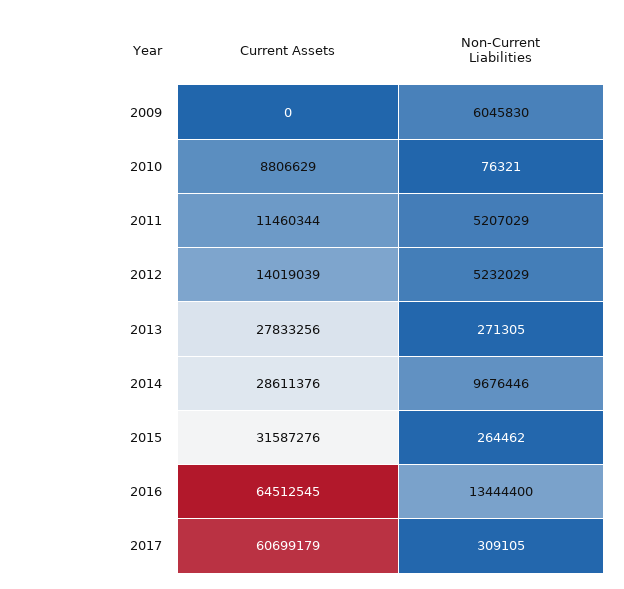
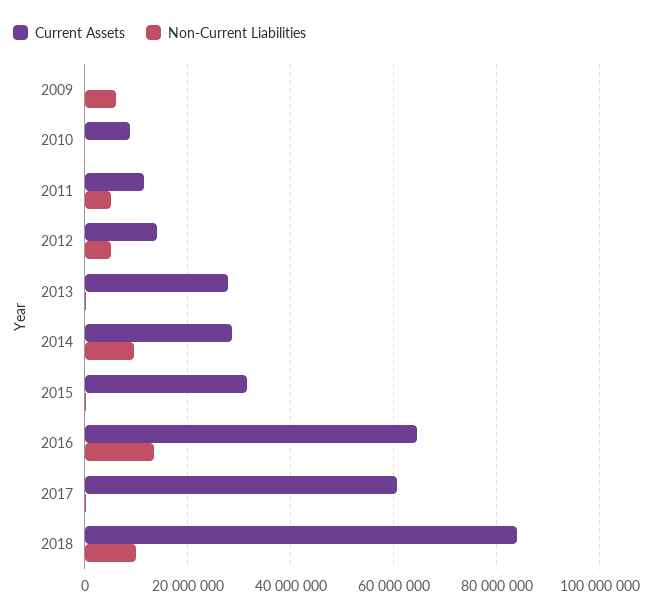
Current Assets, 2018: none -> 84000000
Non-Current Liabilities, 2018: none -> 10000000

